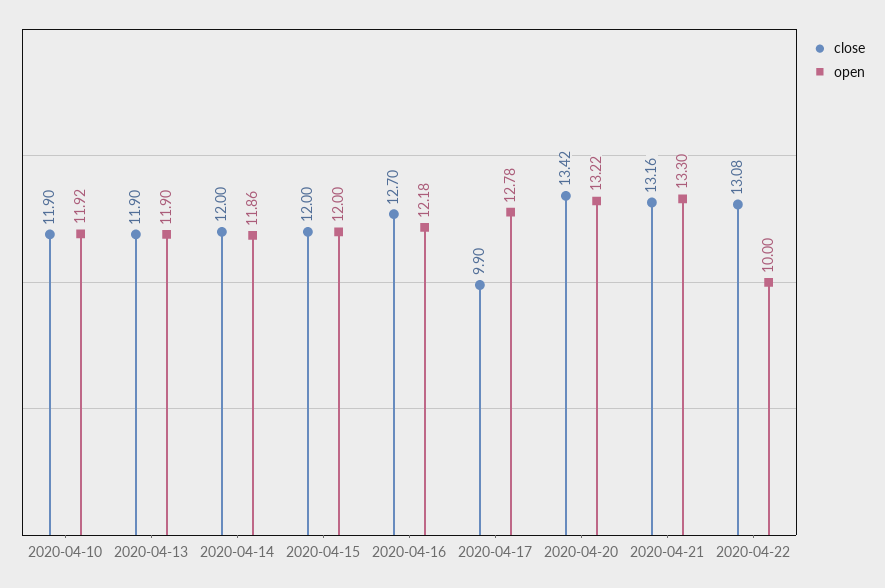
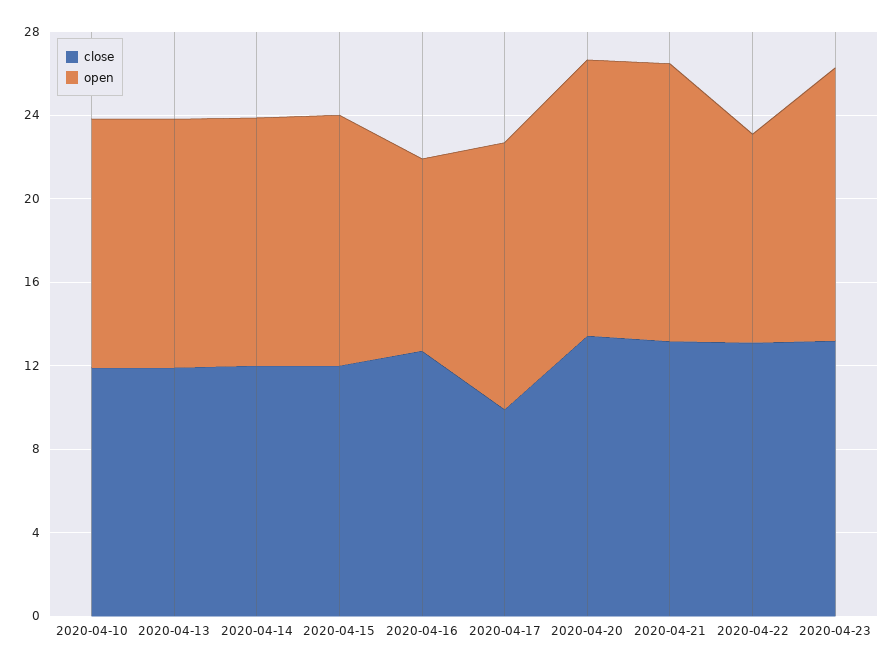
open, 2020-04-16: 12.18 -> 9
close, 2020-04-23: none -> 13
open, 2020-04-23: none -> 13

